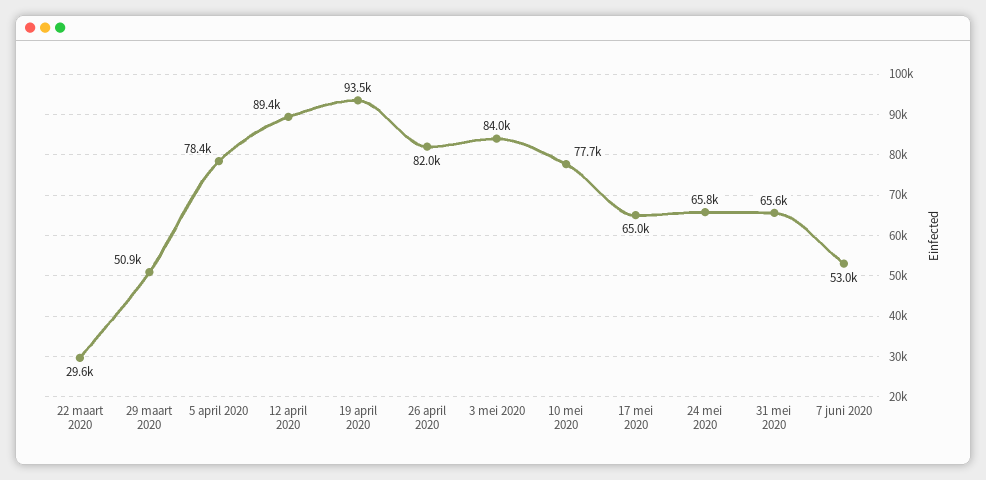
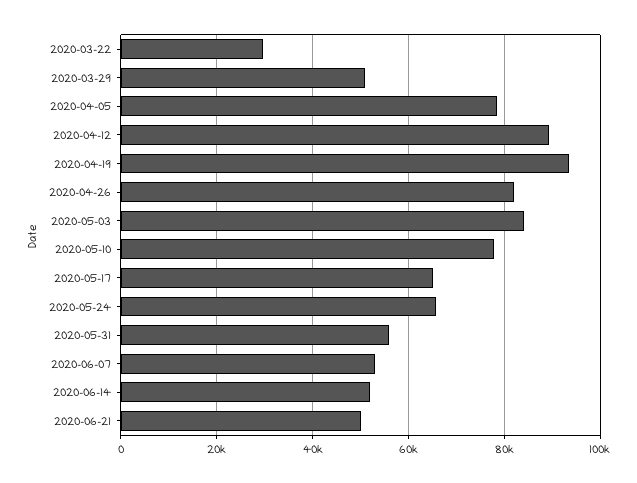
31 mei 2020: 65600 -> 56000
2020-06-14: none -> 52000
2020-06-21: none -> 50000

